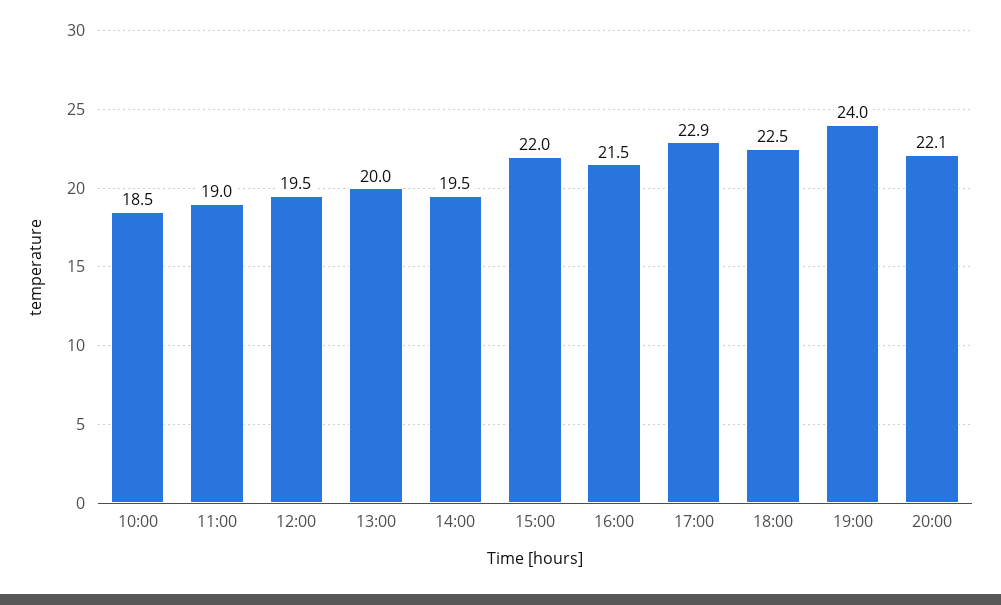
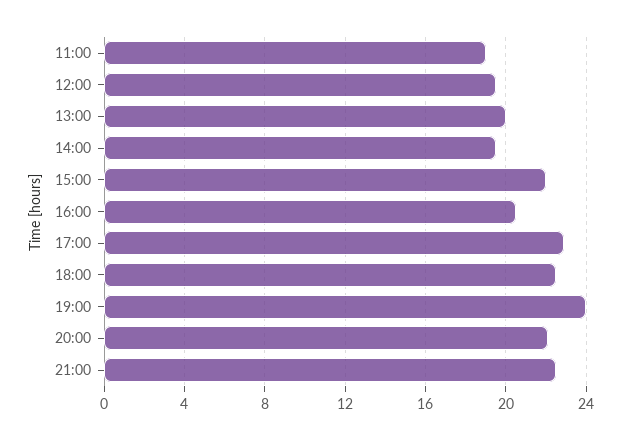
10:00: 18.5 -> none
16:00: 21.5 -> 20.5
21:00: none -> 22.5

